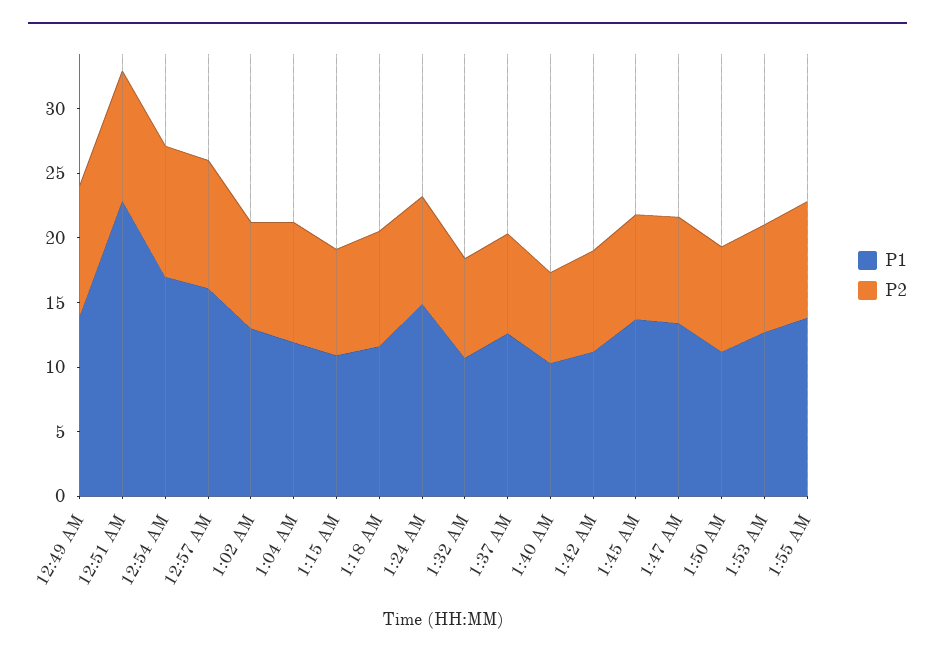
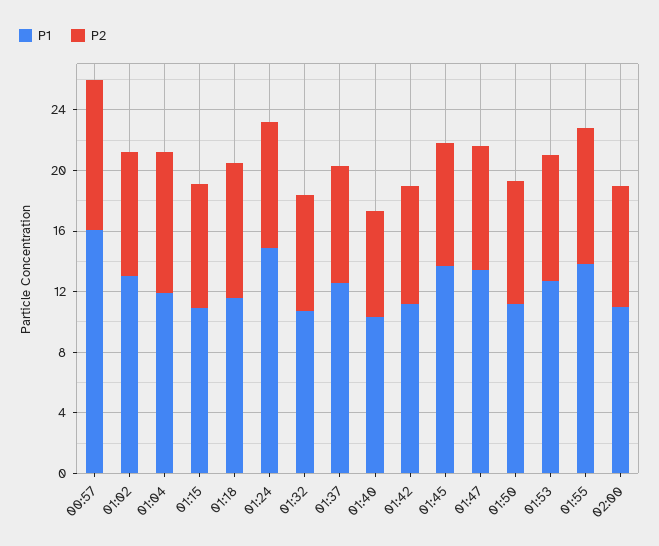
P1, 12:49 AM: 14 -> none
P2, 12:49 AM: 10 -> none
P1, 12:51 AM: 23 -> none
P2, 12:51 AM: 10 -> none
P1, 12:54 AM: 17 -> none
P2, 12:54 AM: 10 -> none
P1, 02:00: none -> 11
P2, 02:00: none -> 8

